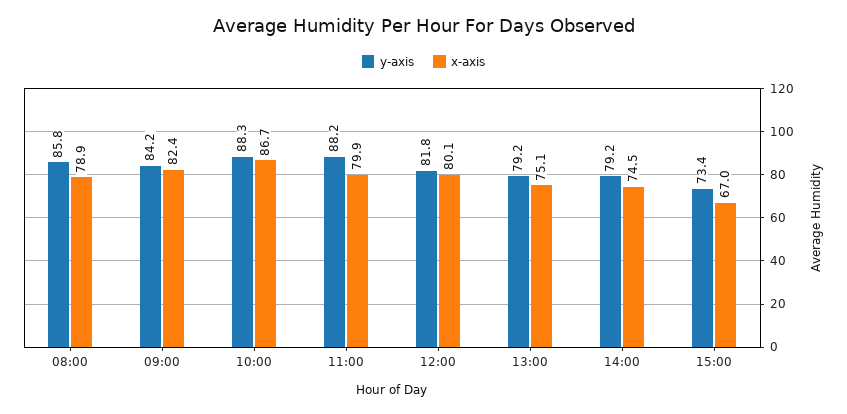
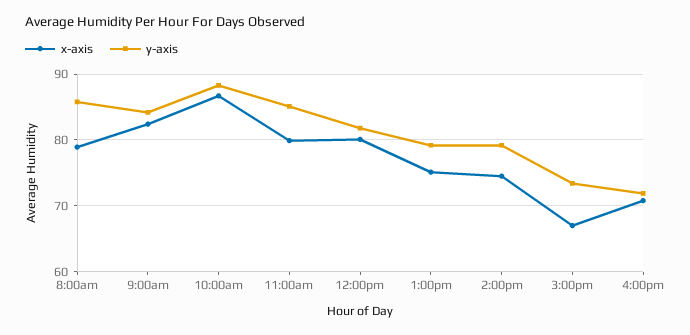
y-axis, 11:00: 88.2 -> 85
x-axis, 4:00pm: none -> 71
y-axis, 4:00pm: none -> 72

